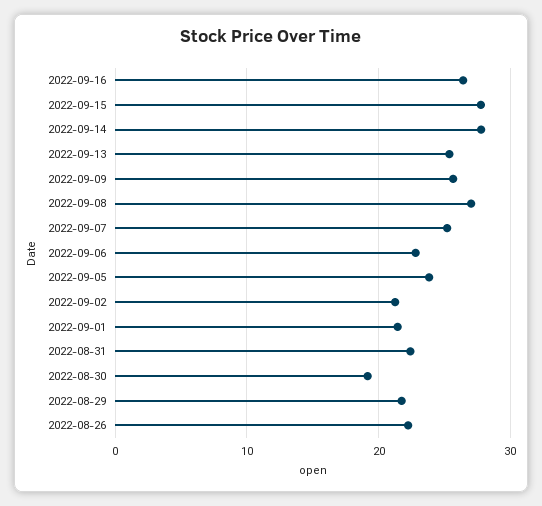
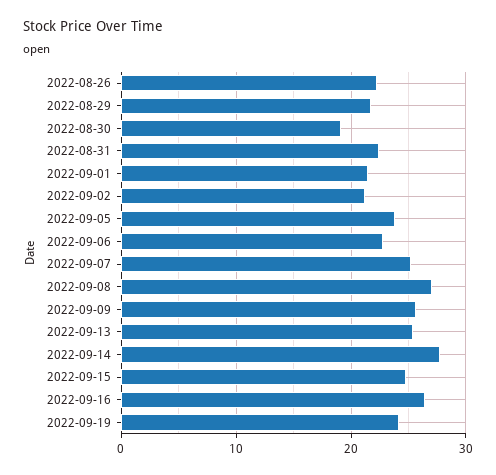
2022-09-15: 28 -> 25
2022-09-19: none -> 24

